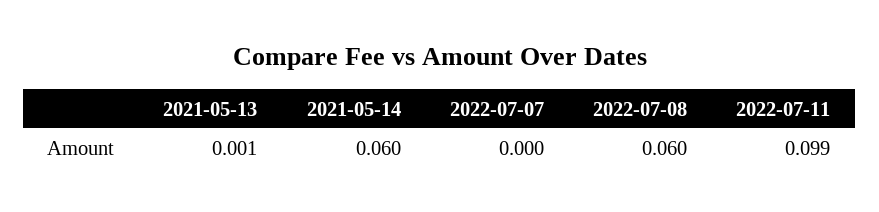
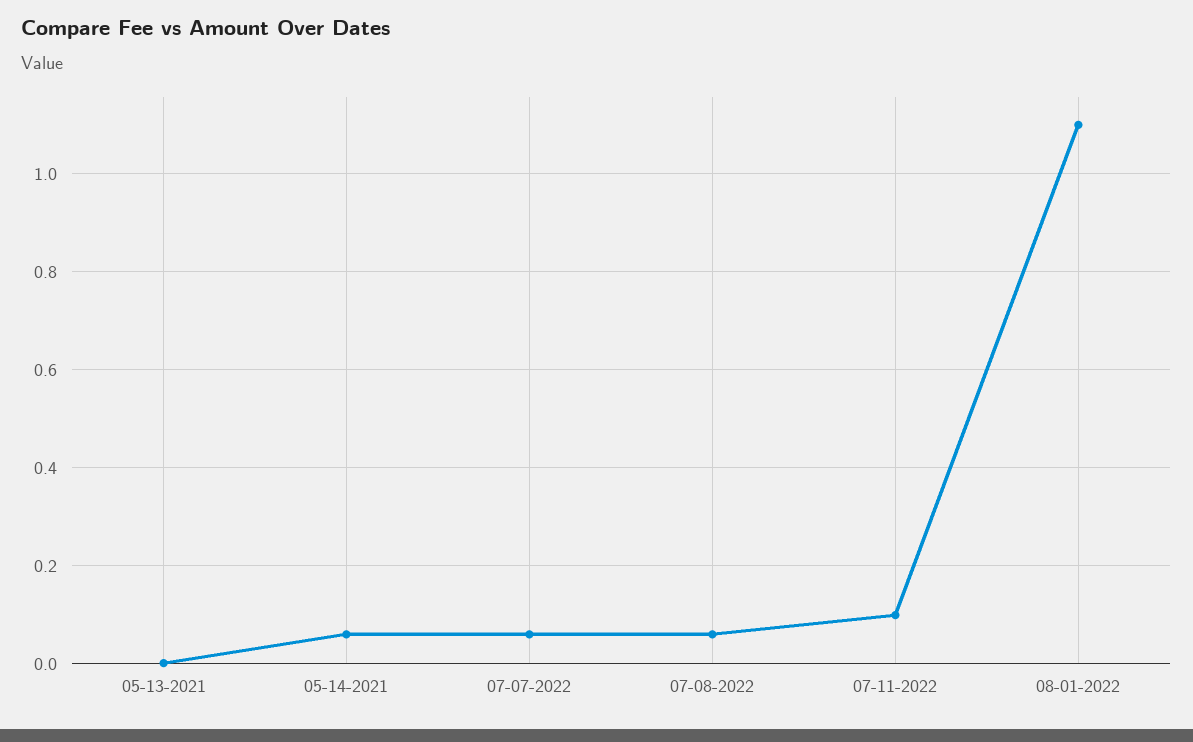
2022-07-07: 0 -> 0.06
08-01-2022: none -> 1.1

